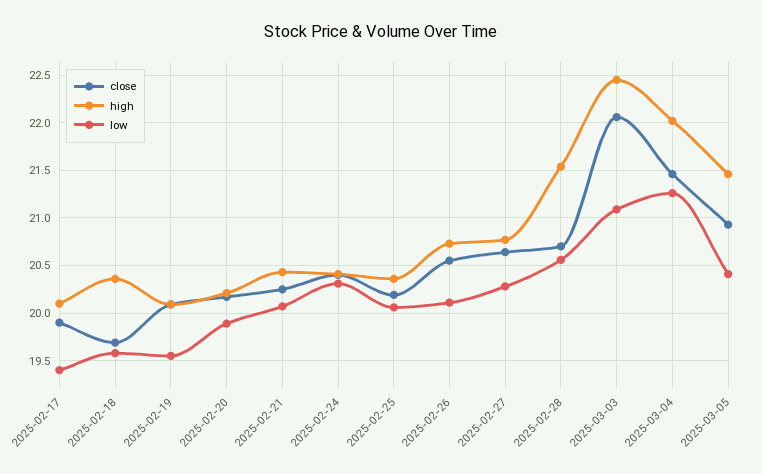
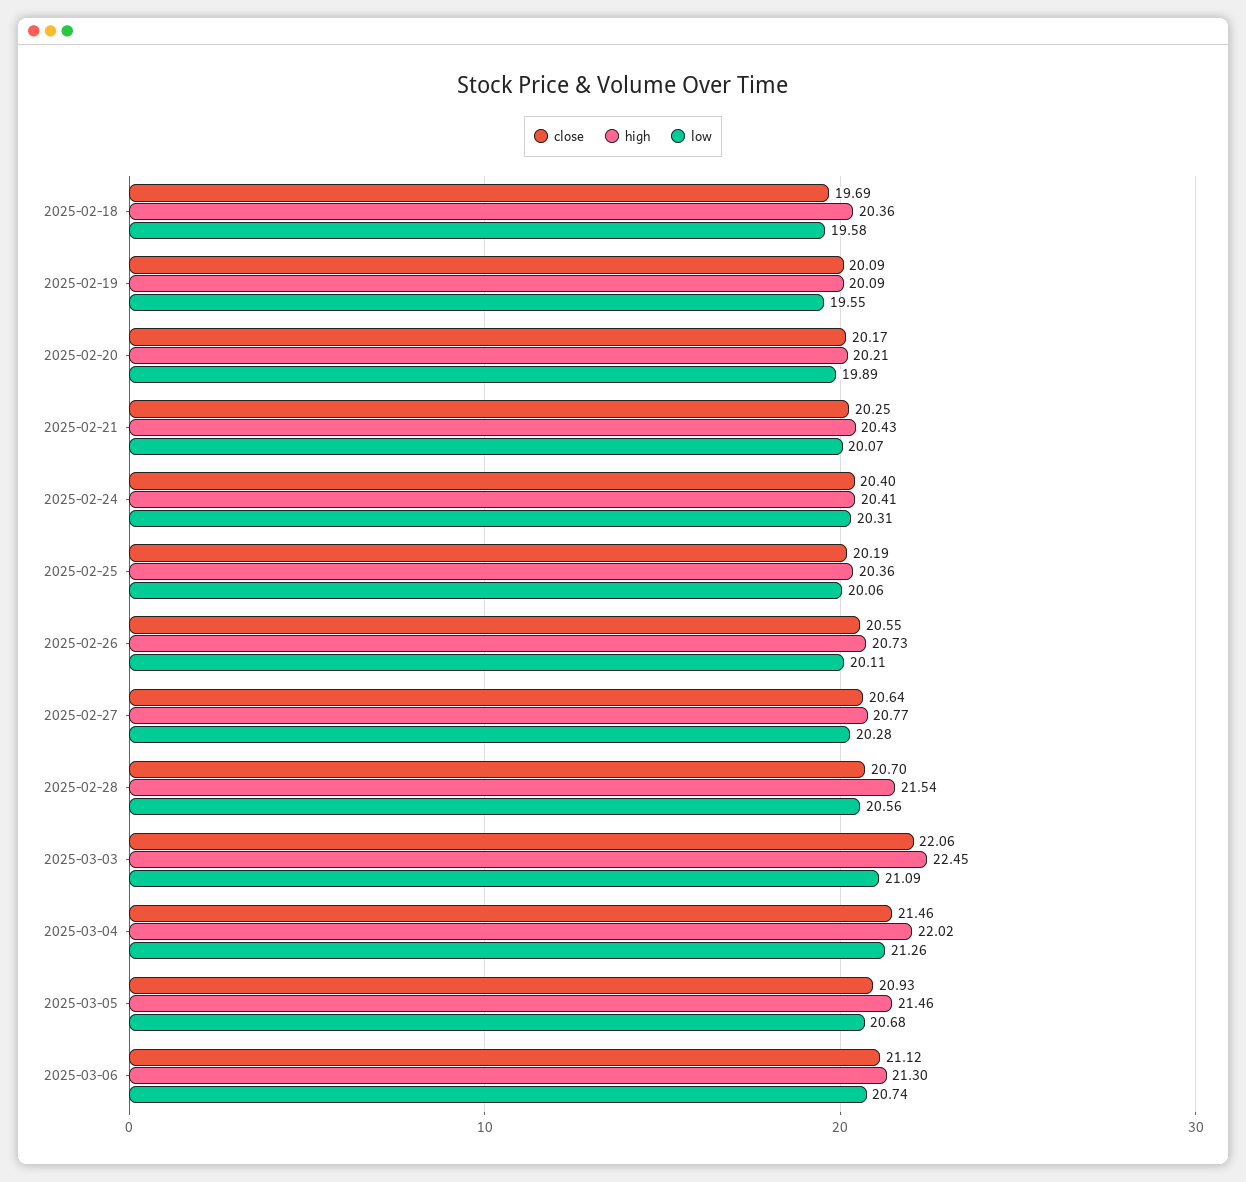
close, 2025-02-17: 19.9 -> none
high, 2025-02-17: 20.1 -> none
low, 2025-02-17: 19.4 -> none
low, 2025-03-05: 20.4 -> 20.68
close, 2025-03-06: none -> 21.12
high, 2025-03-06: none -> 21.3
low, 2025-03-06: none -> 20.74

